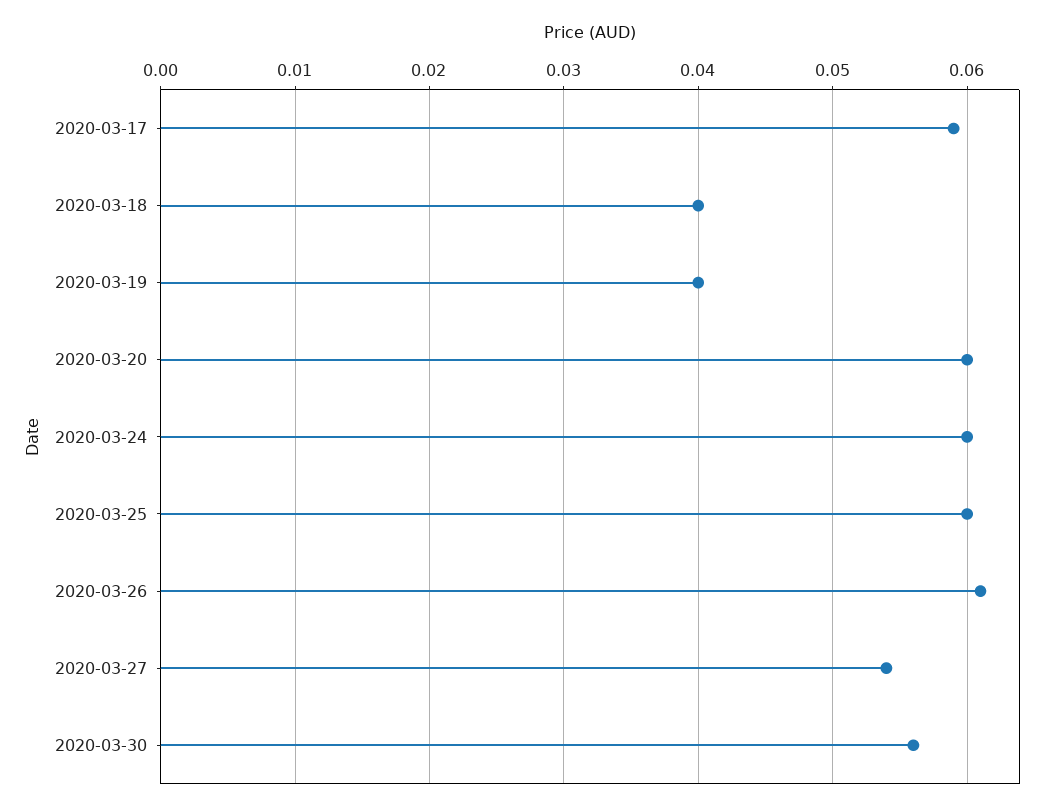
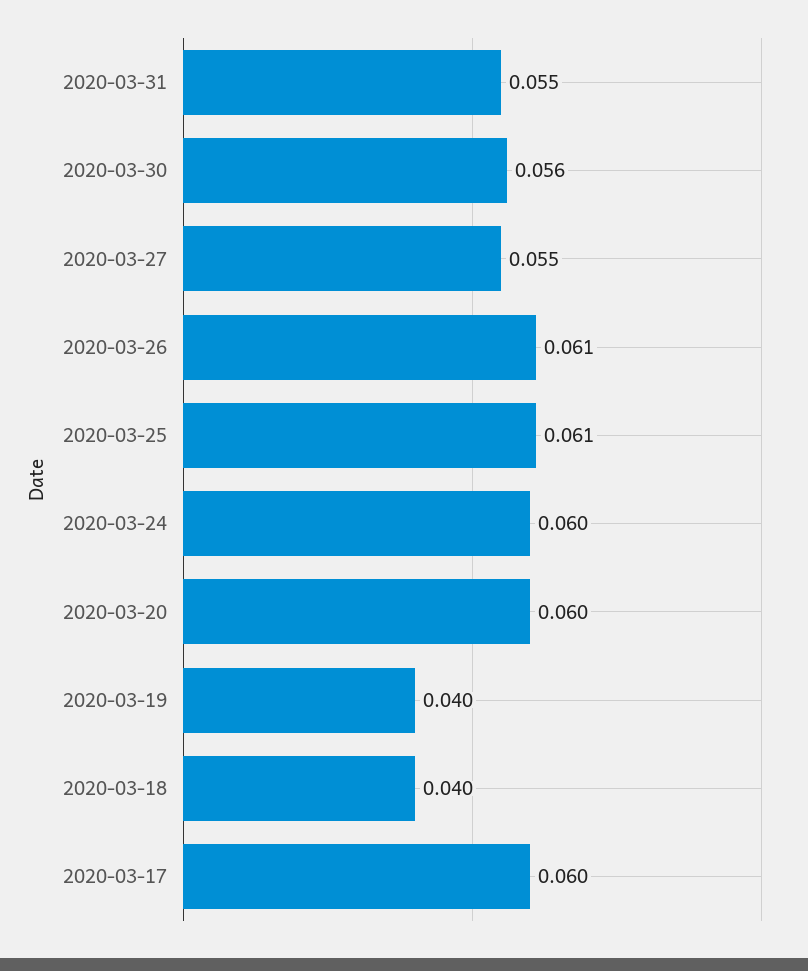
2020-03-17: 0.059 -> 0.06
2020-03-25: 0.06 -> 0.061
2020-03-27: 0.054 -> 0.055
2020-03-31: none -> 0.055

